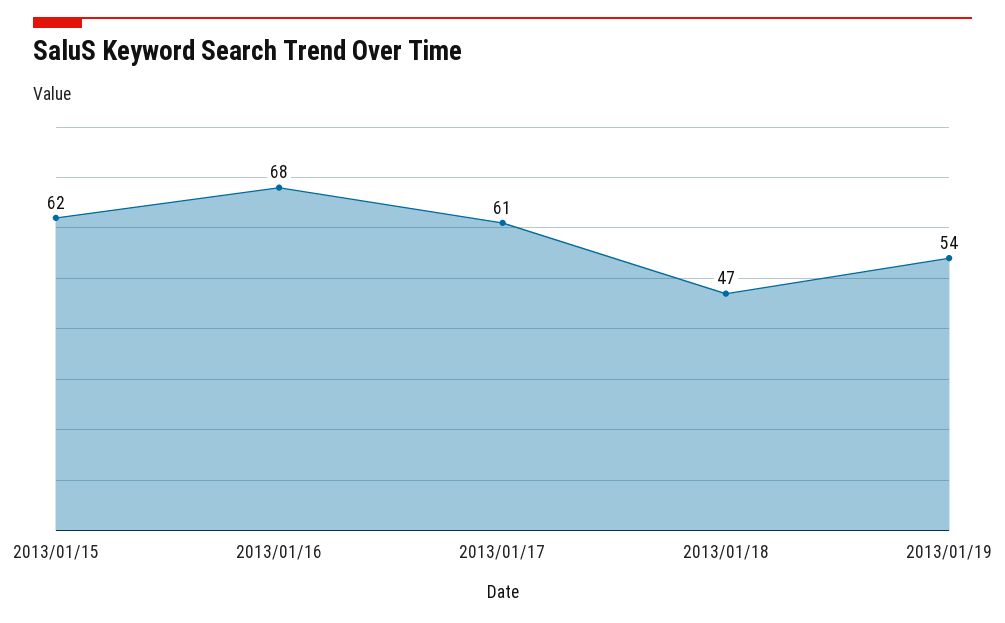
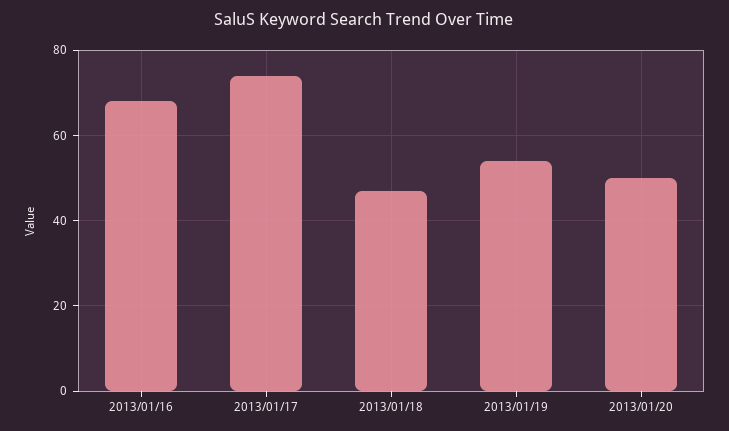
2013/01/15: 62 -> none
2013/01/17: 61 -> 75
2013/01/20: none -> 50

